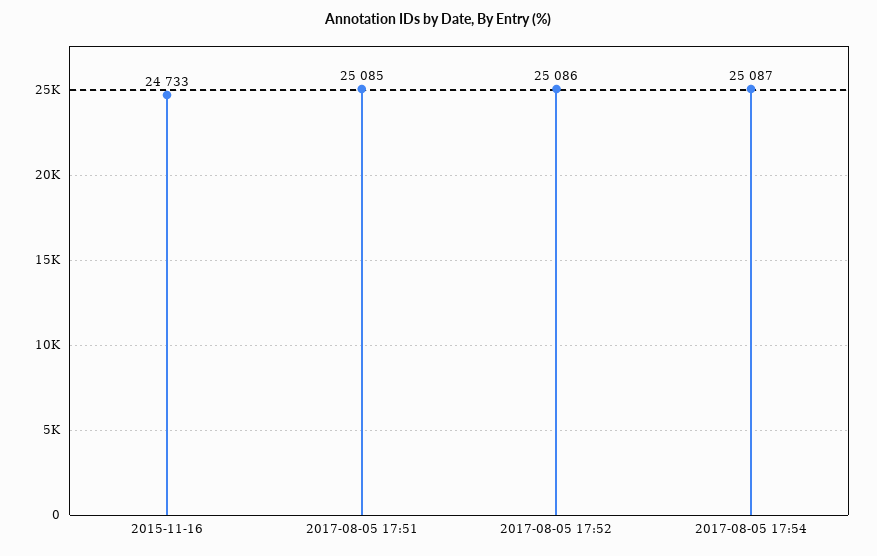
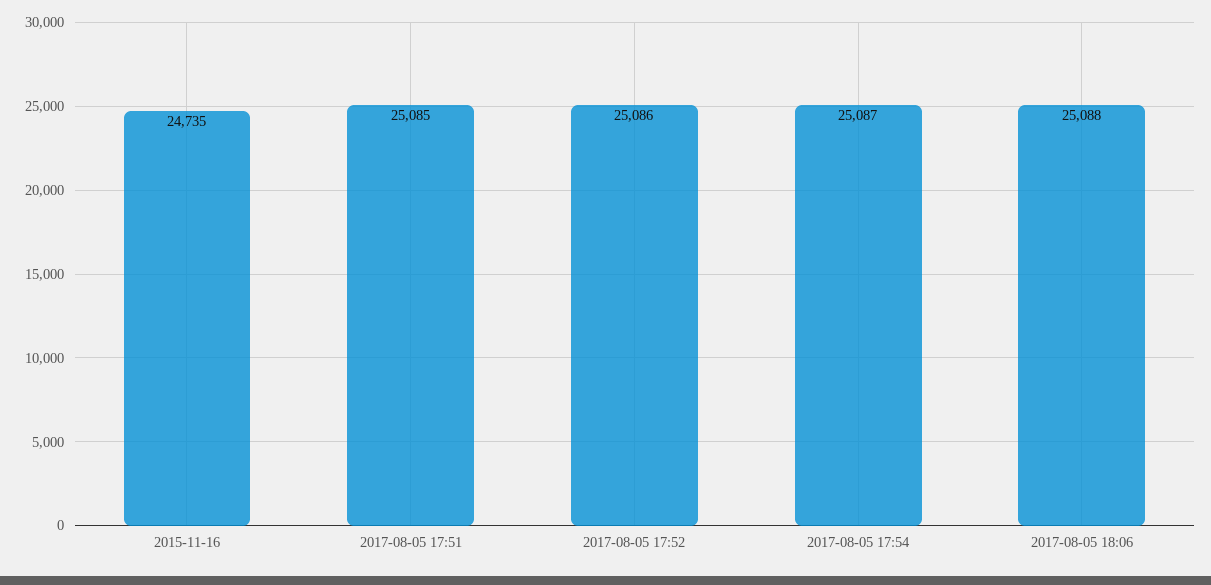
2015-11-16: 24733 -> 24735
2017-08-05 18:06: none -> 25088

